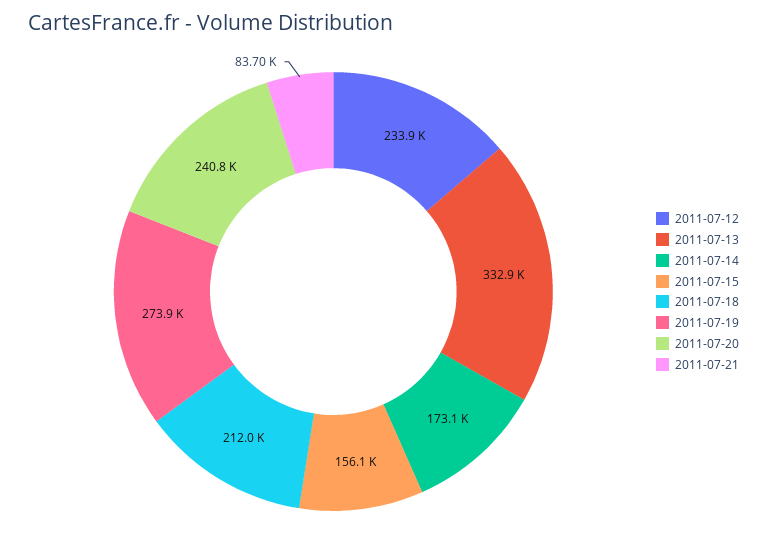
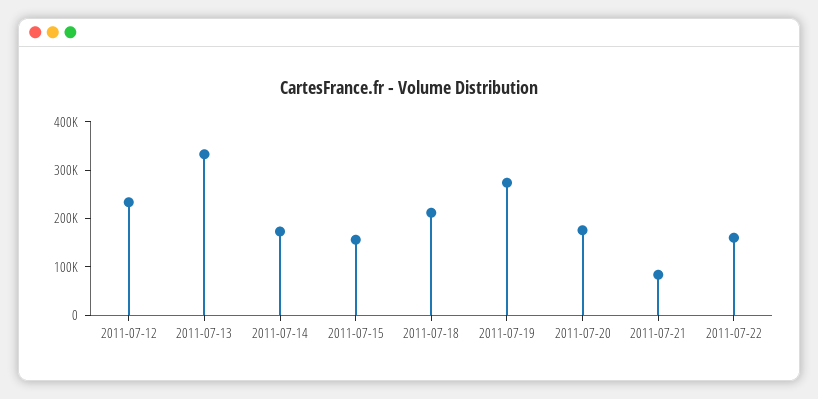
2011-07-20: 240800 -> 180000
2011-07-22: none -> 160000

